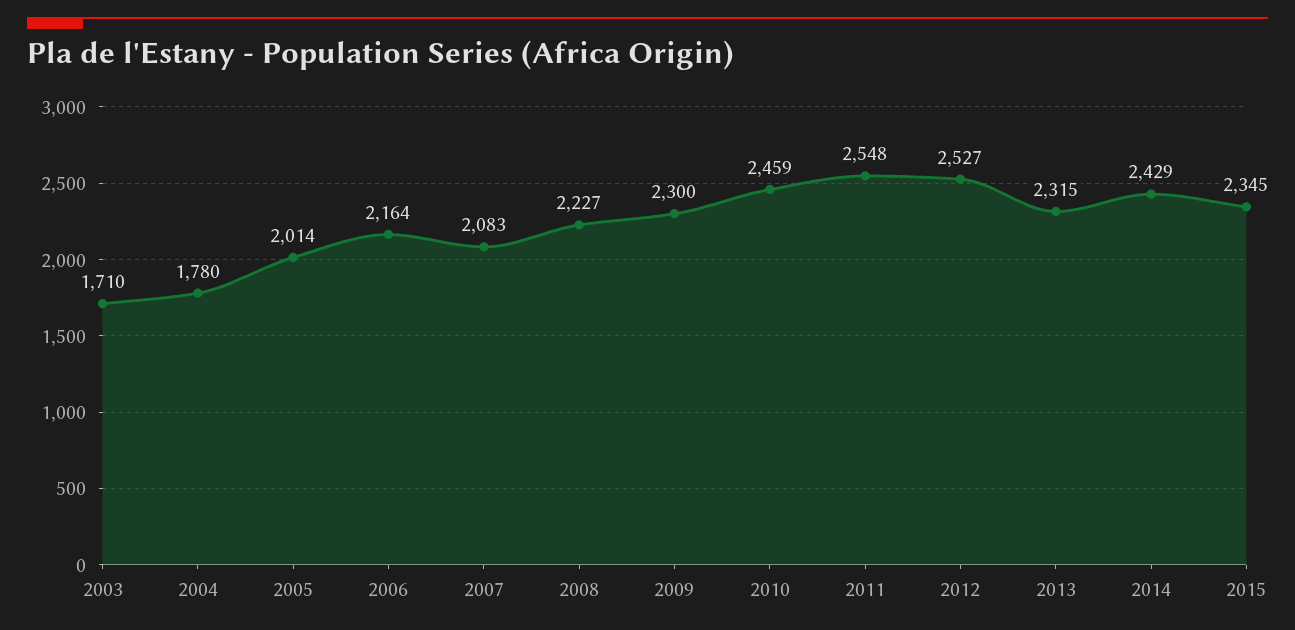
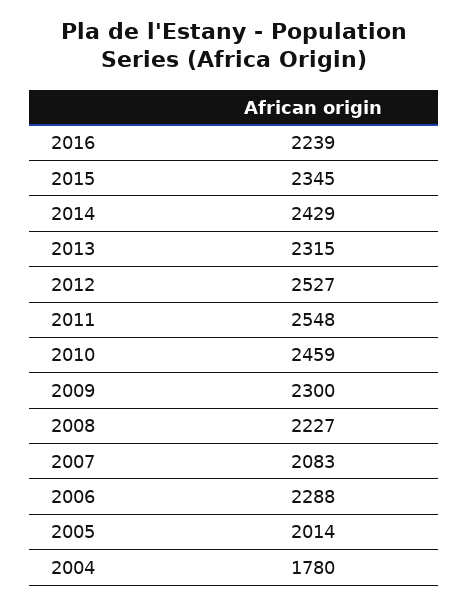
2003: 1710 -> none
2006: 2164 -> 2288
2016: none -> 2239

